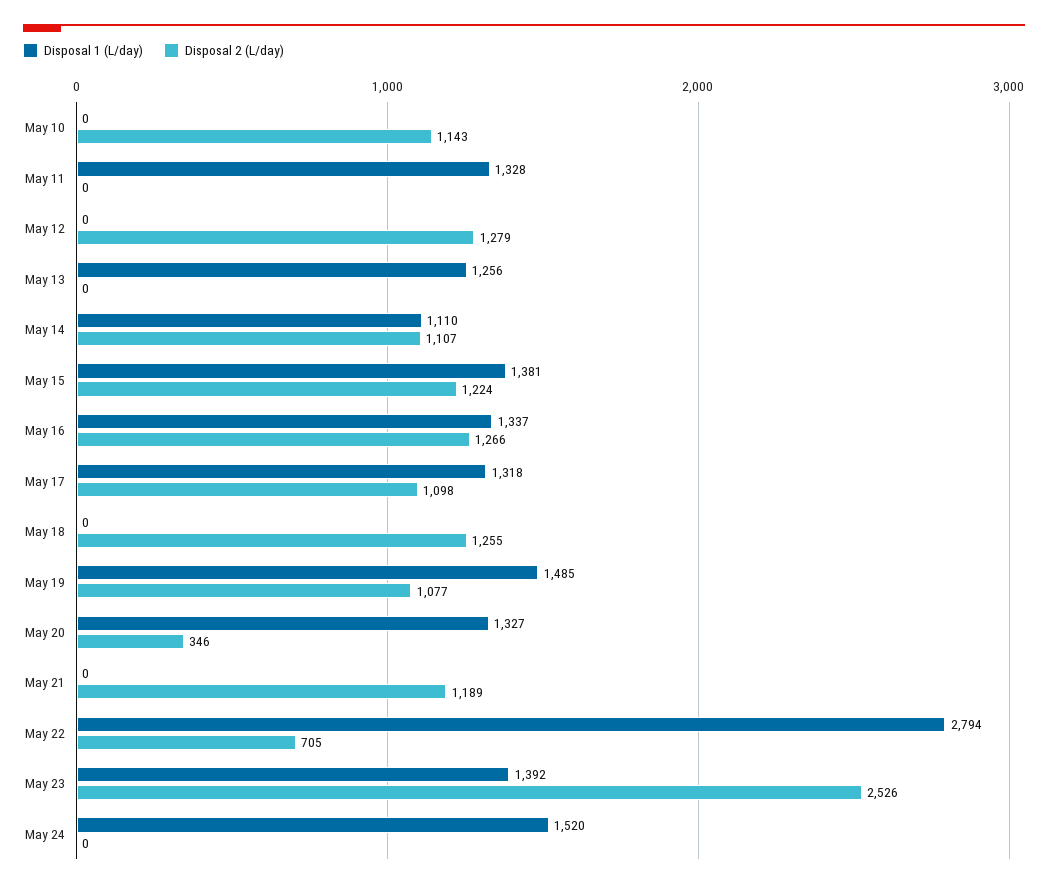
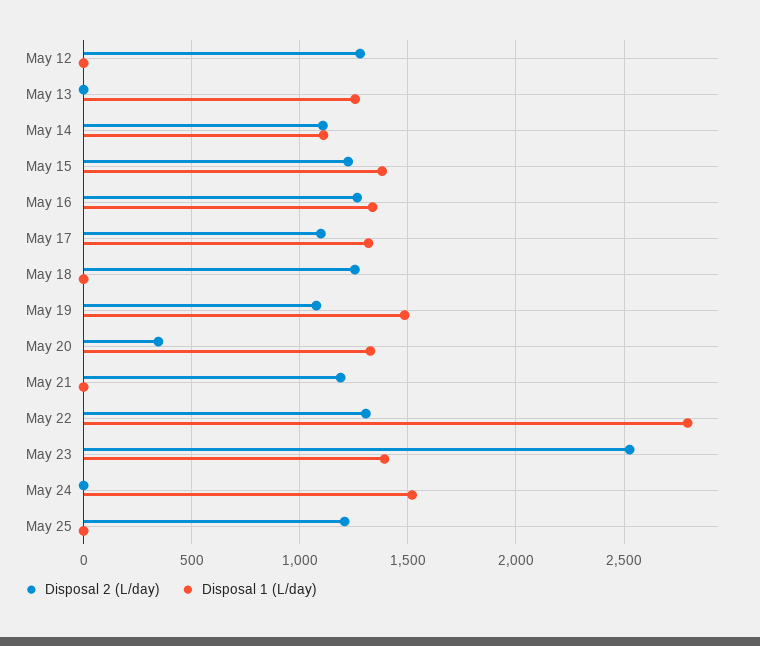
Disposal 1 (L/day), May 10: 0 -> none
Disposal 2 (L/day), May 10: 1143 -> none
Disposal 1 (L/day), May 11: 1328 -> none
Disposal 2 (L/day), May 11: 0 -> none
Disposal 2 (L/day), May 22: 705 -> 1300
Disposal 2 (L/day), May 25: none -> 1200
Disposal 1 (L/day), May 25: none -> 0

